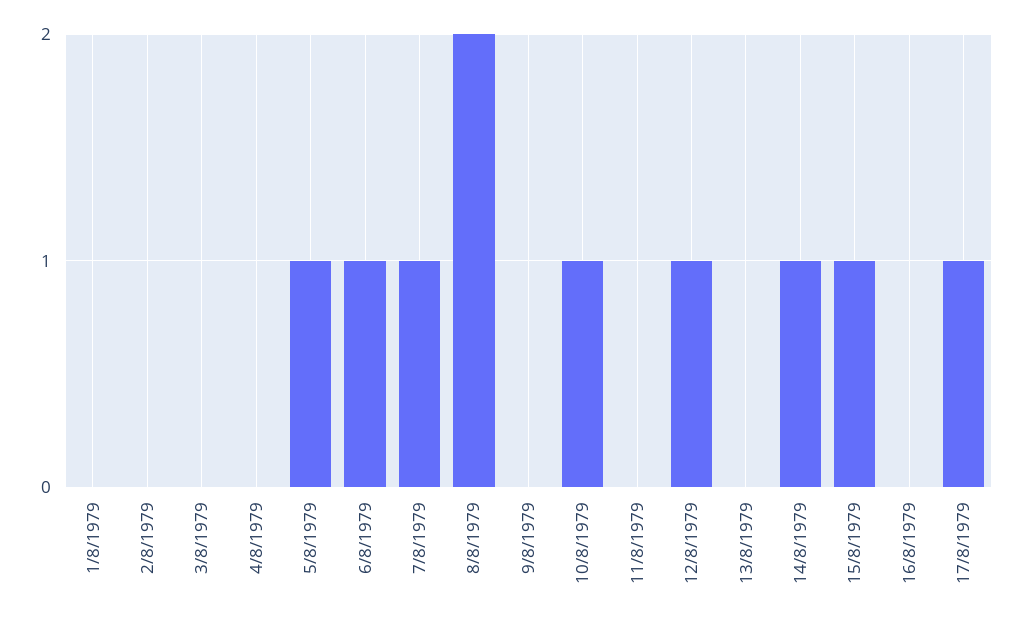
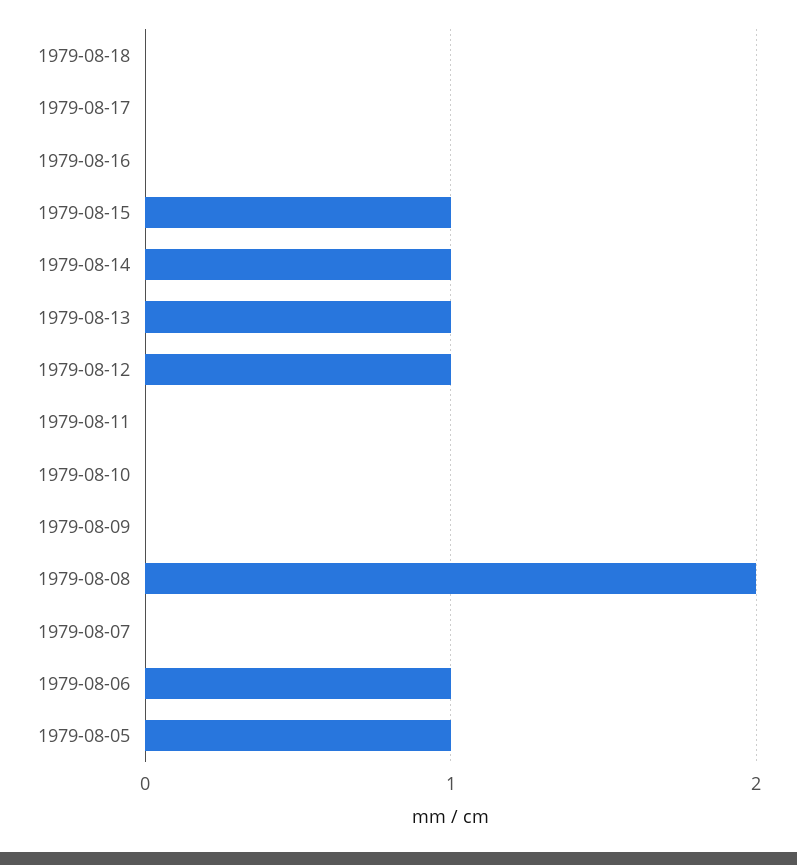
1/8/1979: 0 -> none
2/8/1979: 0 -> none
3/8/1979: 0 -> none
4/8/1979: 0 -> none
7/8/1979: 1 -> 0
10/8/1979: 1 -> 0
13/8/1979: 0 -> 1
17/8/1979: 1 -> 0
1979-08-18: none -> 0

